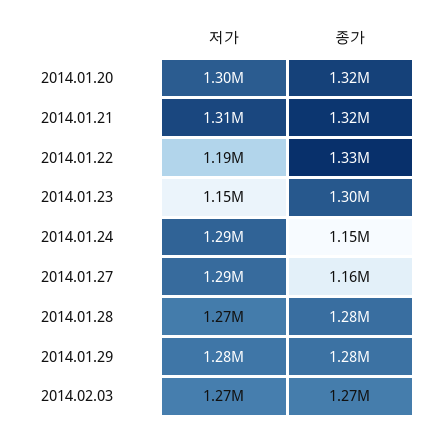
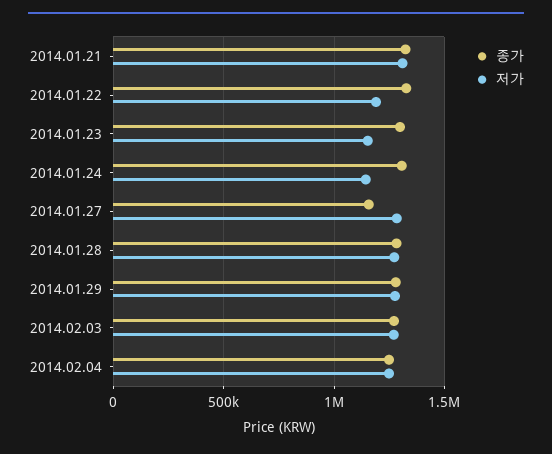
저가, 2014.01.20: 1300000 -> none
종가, 2014.01.20: 1320000 -> none
저가, 2014.01.24: 1290000 -> 1150000
종가, 2014.01.24: 1150000 -> 1300000
종가, 2014.02.04: none -> 1250000
저가, 2014.02.04: none -> 1250000

